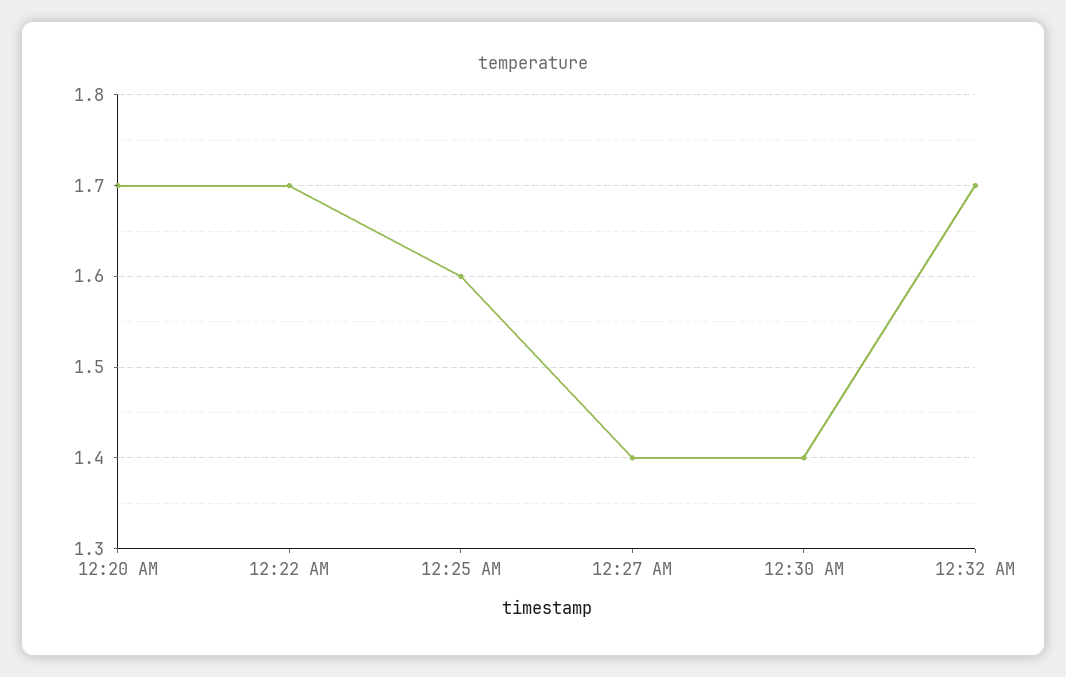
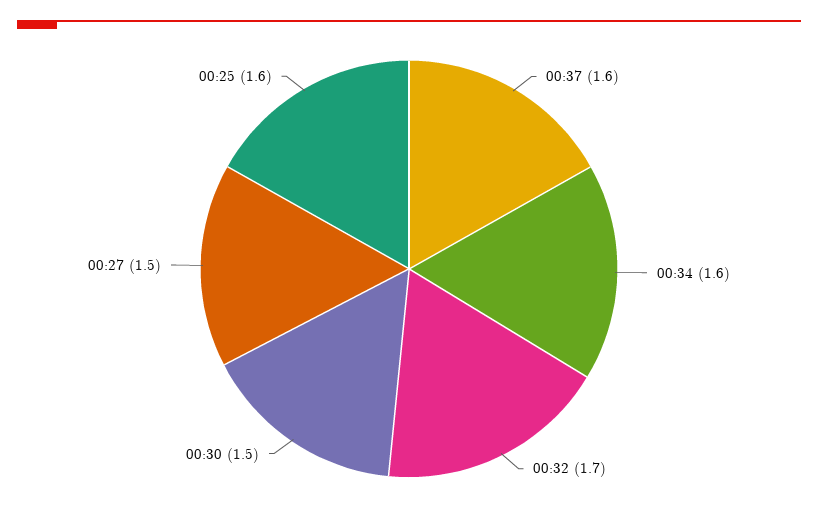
12:20 AM: 1.7 -> none
12:22 AM: 1.7 -> none
12:27 AM: 1.4 -> 1.5
12:30 AM: 1.4 -> 1.5
00:37: none -> 1.6
00:34: none -> 1.6

